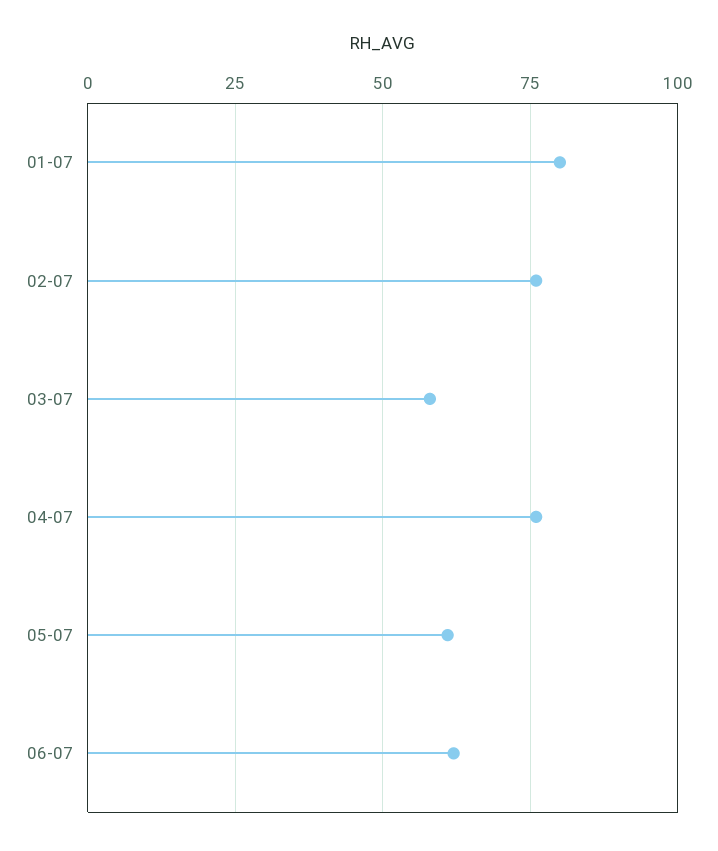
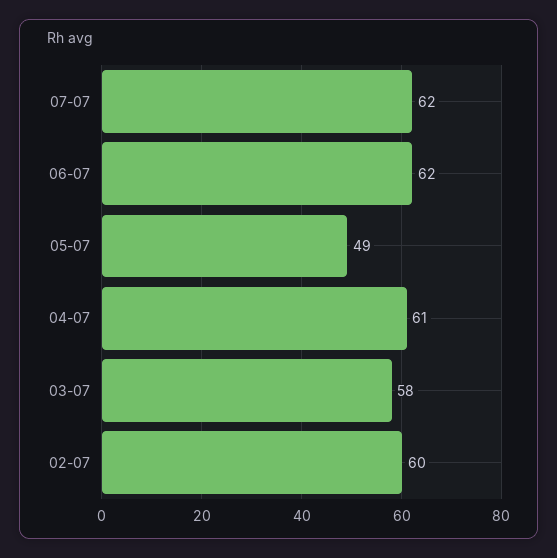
01-07: 80 -> none
02-07: 75 -> 60
04-07: 75 -> 61
05-07: 60 -> 49
07-07: none -> 62

